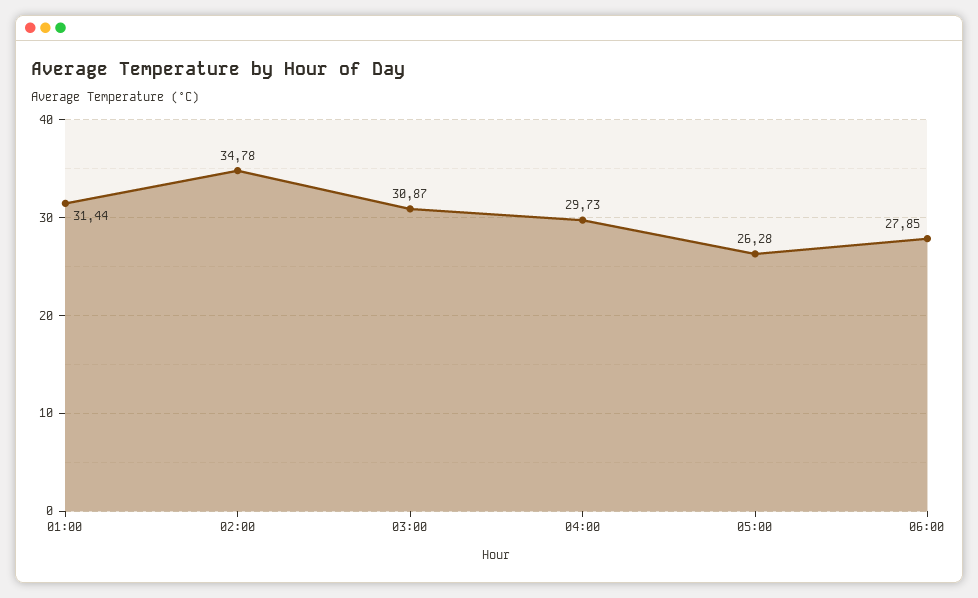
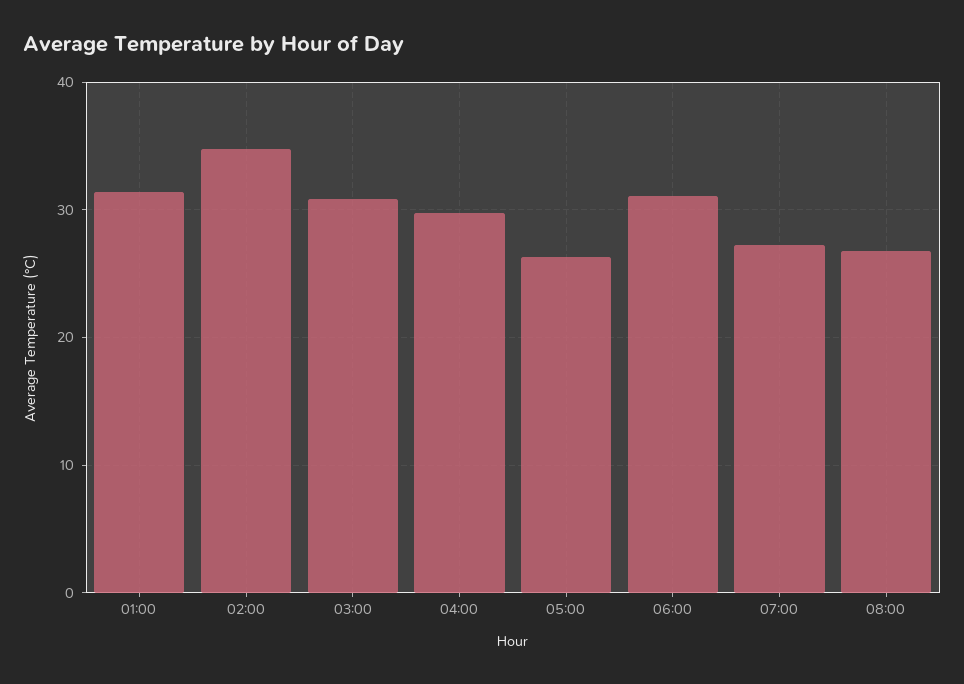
06:00: 27.85 -> 31
07:00: none -> 27
08:00: none -> 27

